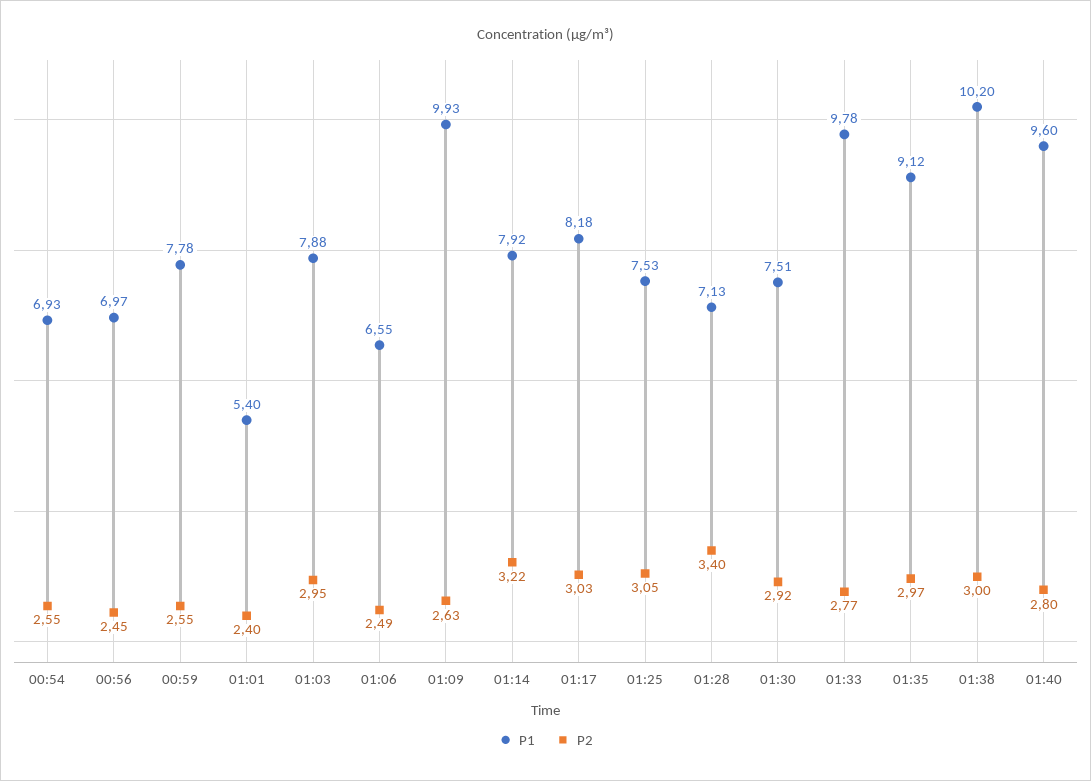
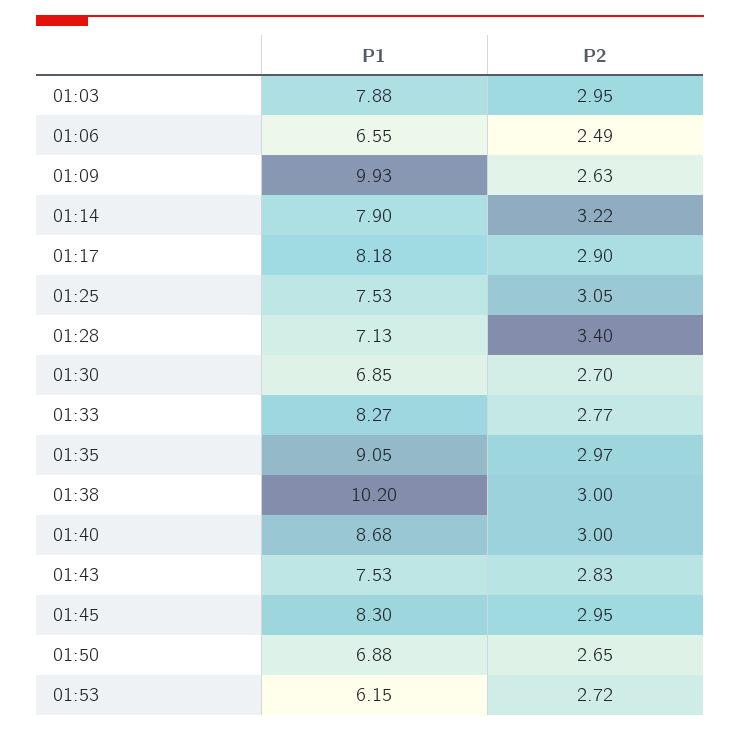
P1, 00:54: 6.93 -> none
P2, 00:54: 2.55 -> none
P1, 00:56: 6.97 -> none
P2, 00:56: 2.45 -> none
P1, 00:59: 7.78 -> none
P2, 00:59: 2.55 -> none
P1, 01:01: 5.4 -> none
P2, 01:01: 2.4 -> none
P1, 01:14: 7.92 -> 7.9
P2, 01:17: 3.03 -> 2.9
P1, 01:30: 7.51 -> 6.85
P2, 01:30: 2.92 -> 2.7
P1, 01:33: 9.78 -> 8.27
P1, 01:35: 9.12 -> 9.05
P1, 01:40: 9.6 -> 8.68
P2, 01:40: 2.8 -> 3
P1, 01:43: none -> 7.53
P2, 01:43: none -> 2.83
P1, 01:45: none -> 8.3
P2, 01:45: none -> 2.95
P1, 01:50: none -> 6.88
P2, 01:50: none -> 2.65
P1, 01:53: none -> 6.15
P2, 01:53: none -> 2.72

